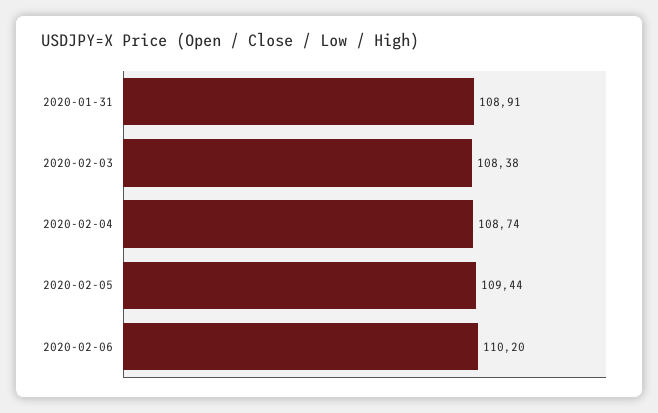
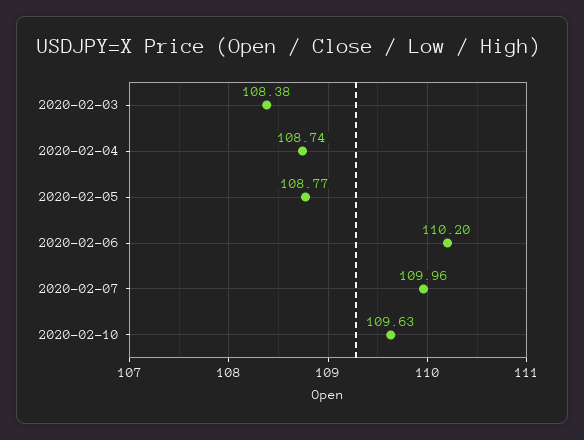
2020-01-31: 108.91 -> none
2020-02-05: 109.44 -> 108.77
2020-02-07: none -> 109.96
2020-02-10: none -> 109.63

